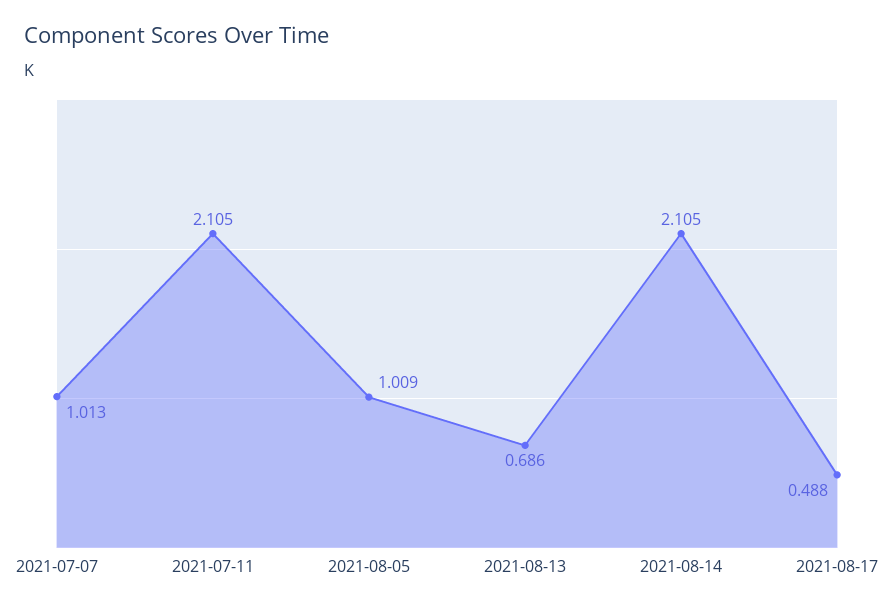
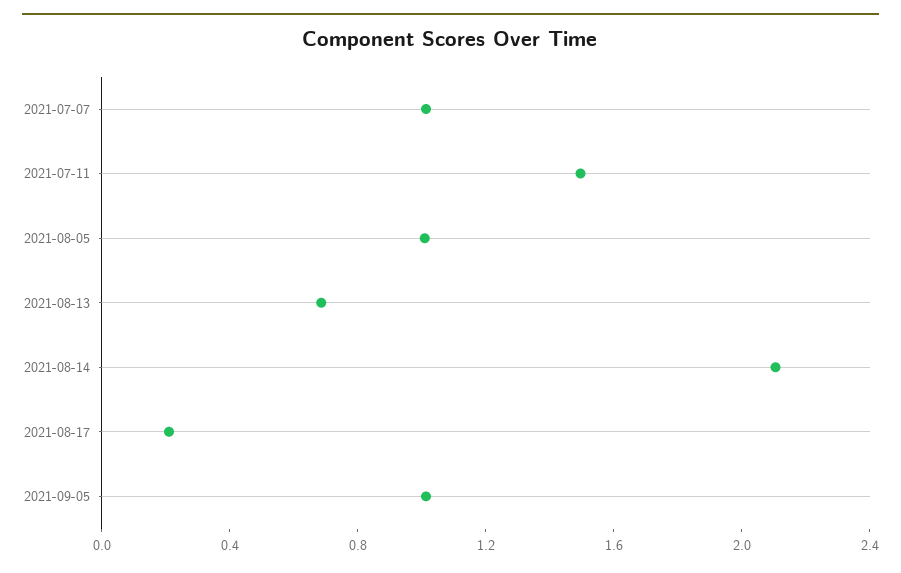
2021-07-11: 2.105 -> 1.5
2021-08-17: 0.488 -> 0.2
2021-09-05: none -> 1

